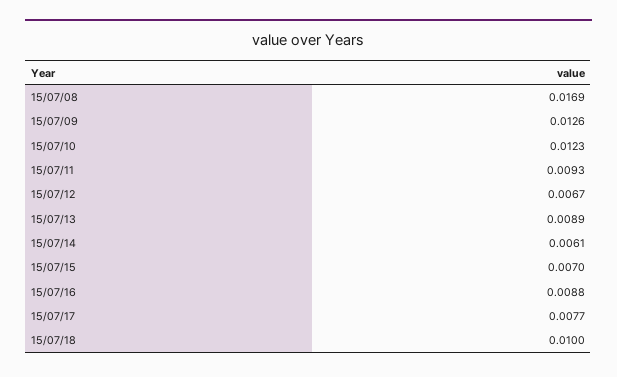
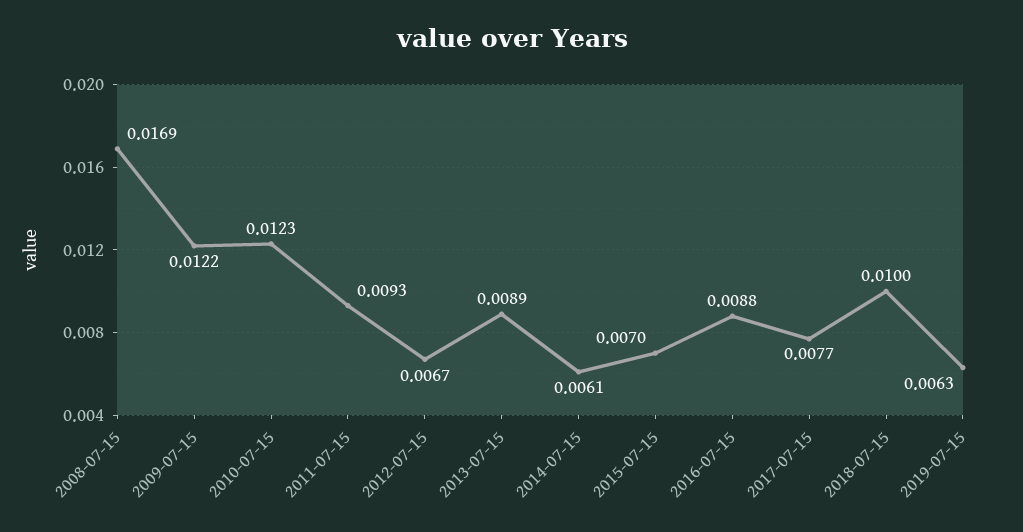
15/07/09: 0.0126 -> 0.0122
2019-07-15: none -> 0.0063

